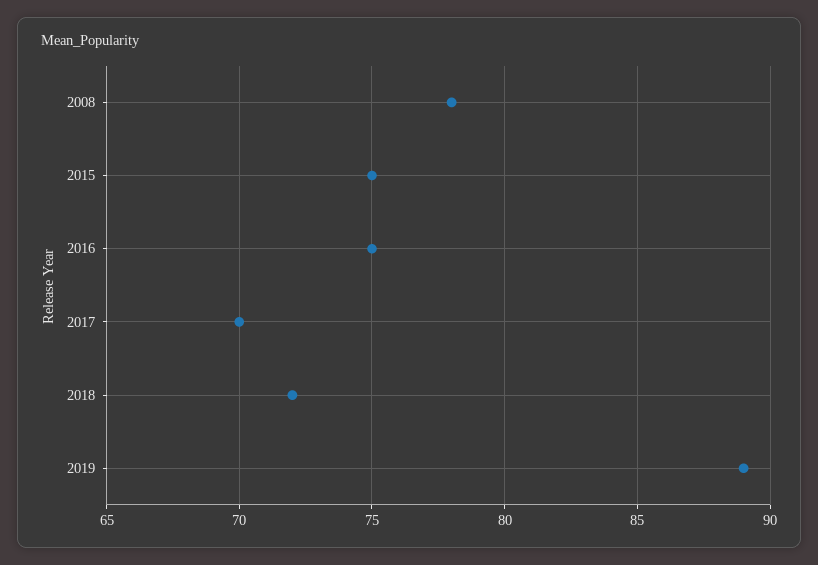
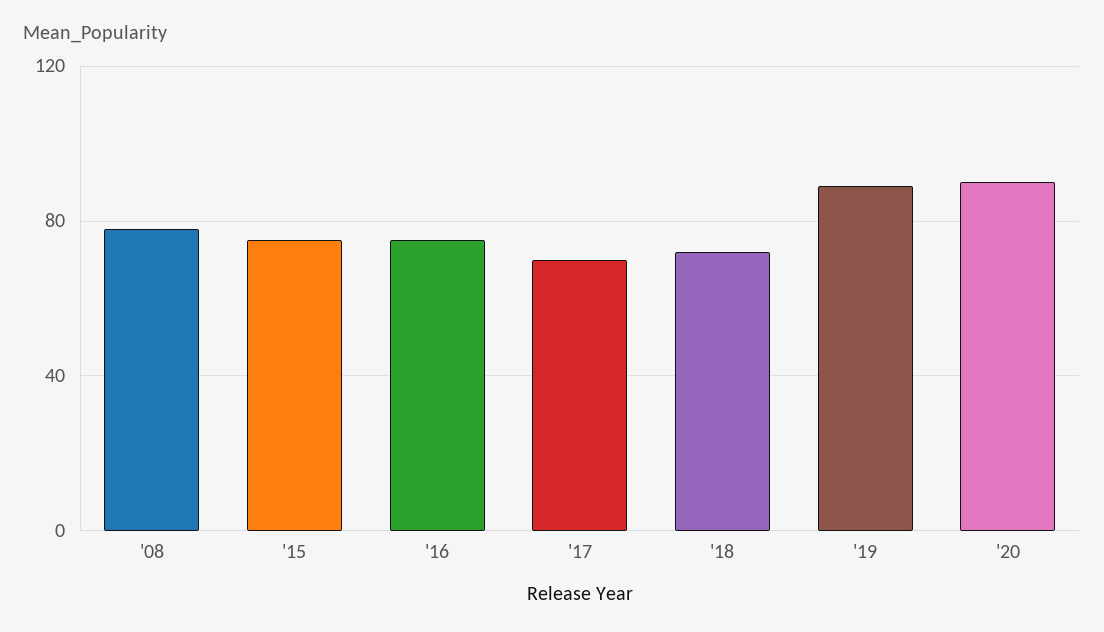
'20: none -> 90

